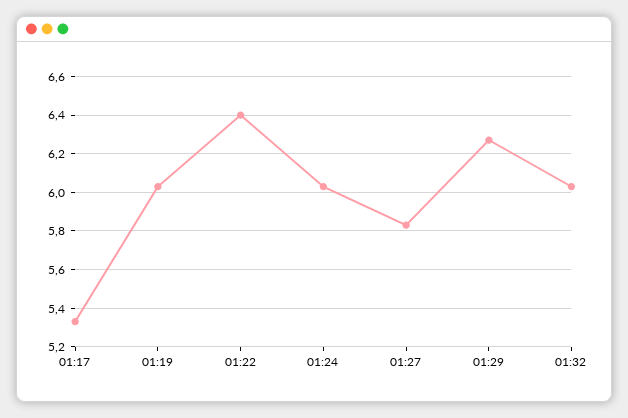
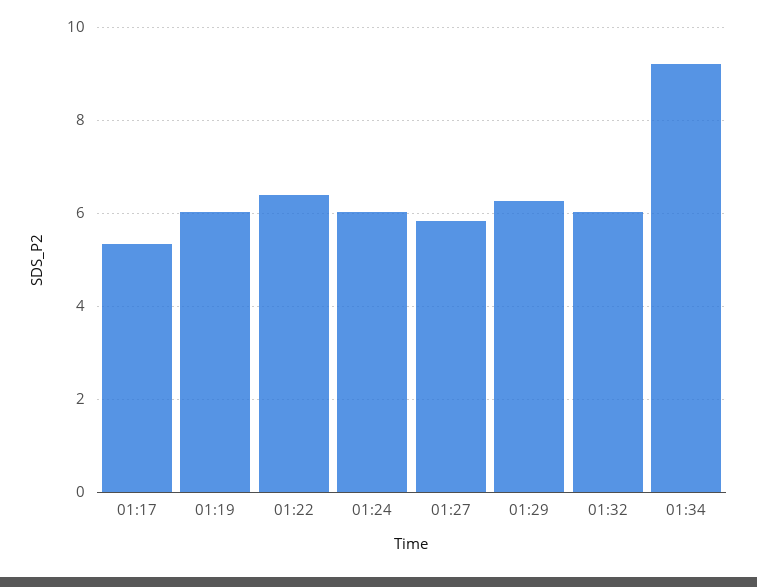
01:34: none -> 9.2

